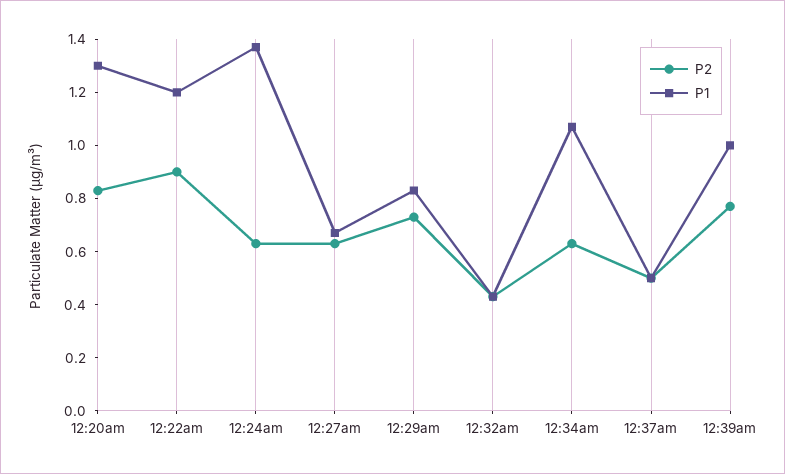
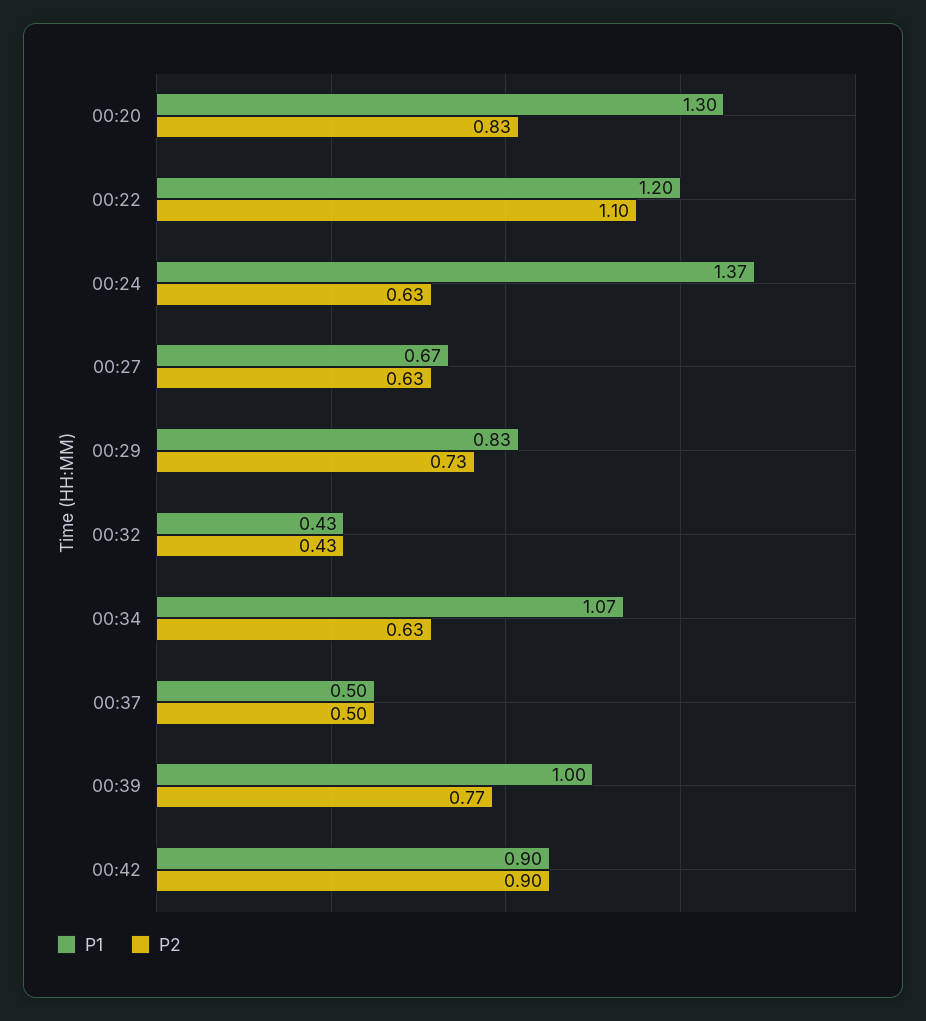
P2, 12:22am: 0.9 -> 1.1
P1, 00:42: none -> 0.9
P2, 00:42: none -> 0.9

